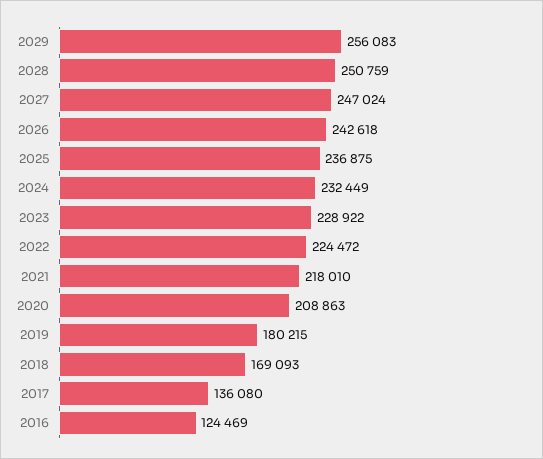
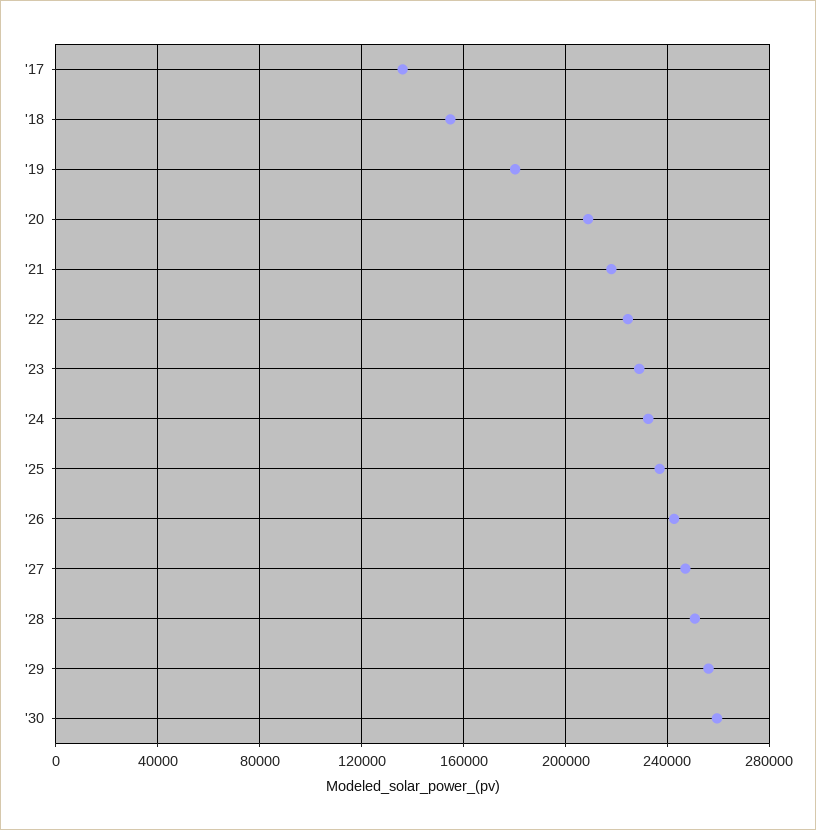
2018: 169093 -> 155000
2016: 124469 -> none
'30: none -> 260000

